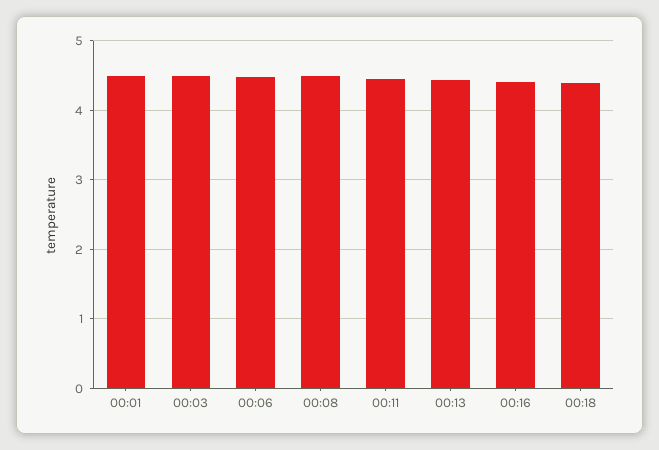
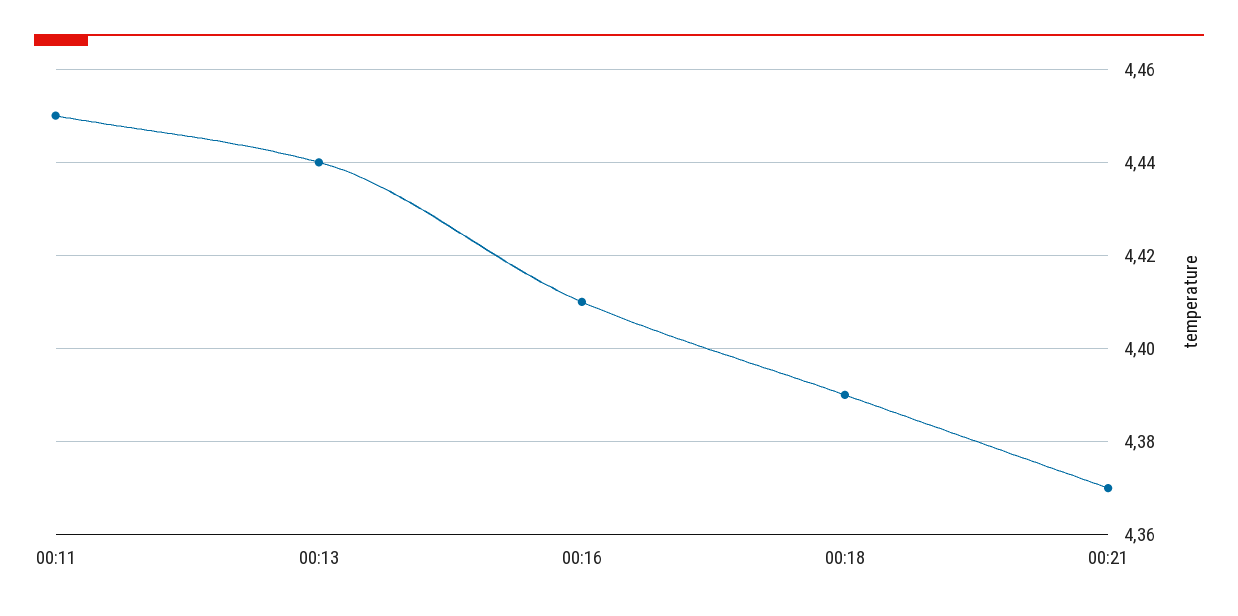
00:01: 4.5 -> none
00:03: 4.5 -> none
00:06: 4.5 -> none
00:08: 4.5 -> none
00:21: none -> 4.37

